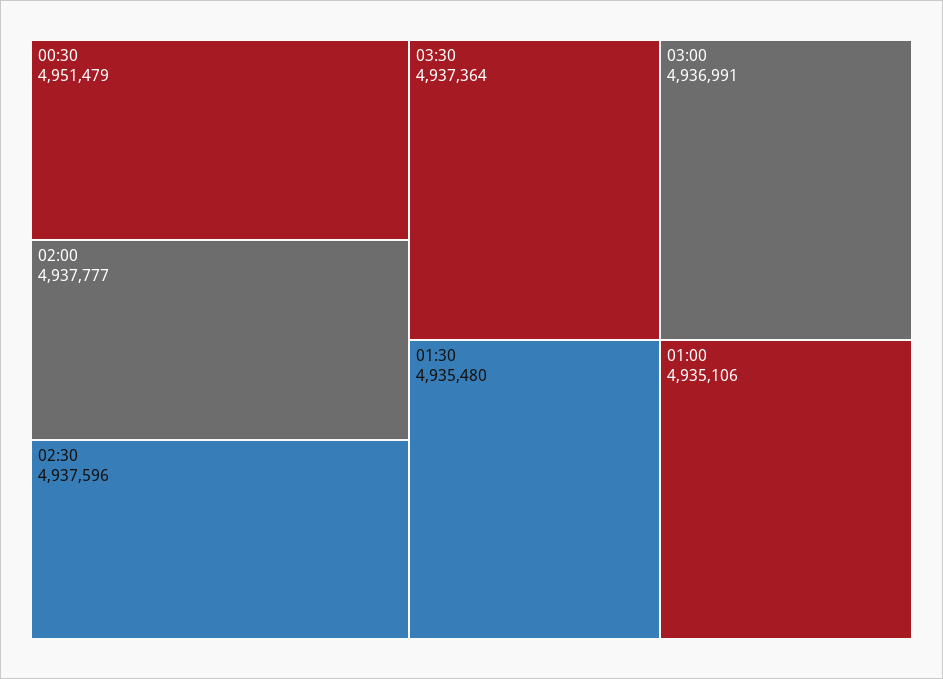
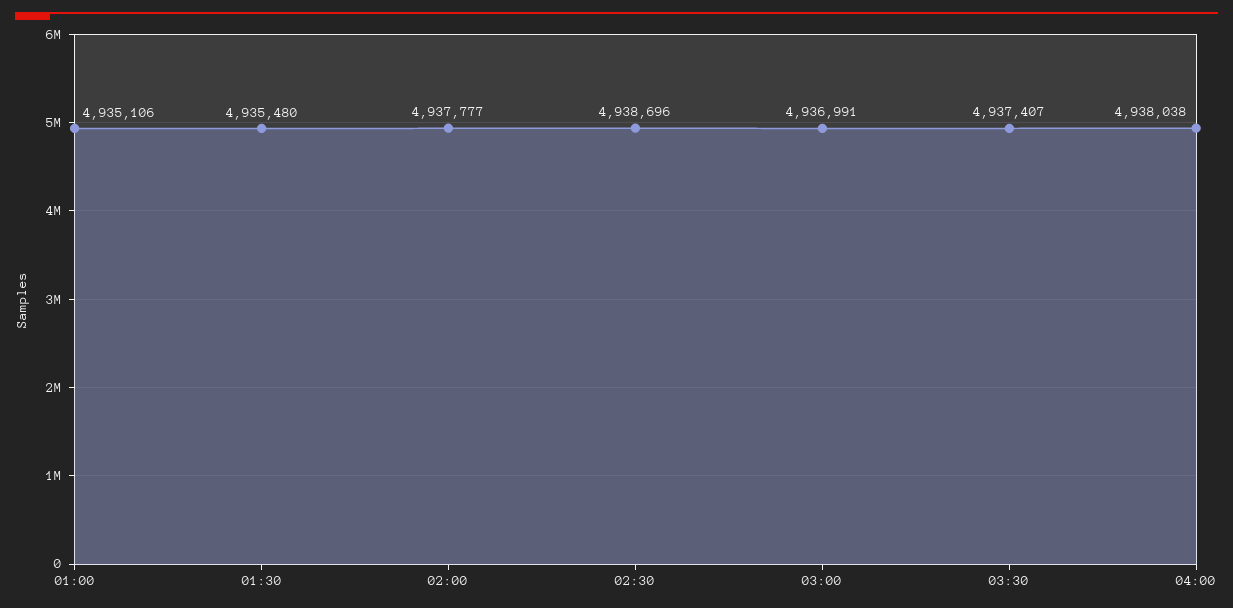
00:30: 4951479 -> none
02:30: 4937596 -> 4938696
03:30: 4937364 -> 4937407
04:00: none -> 4938038

